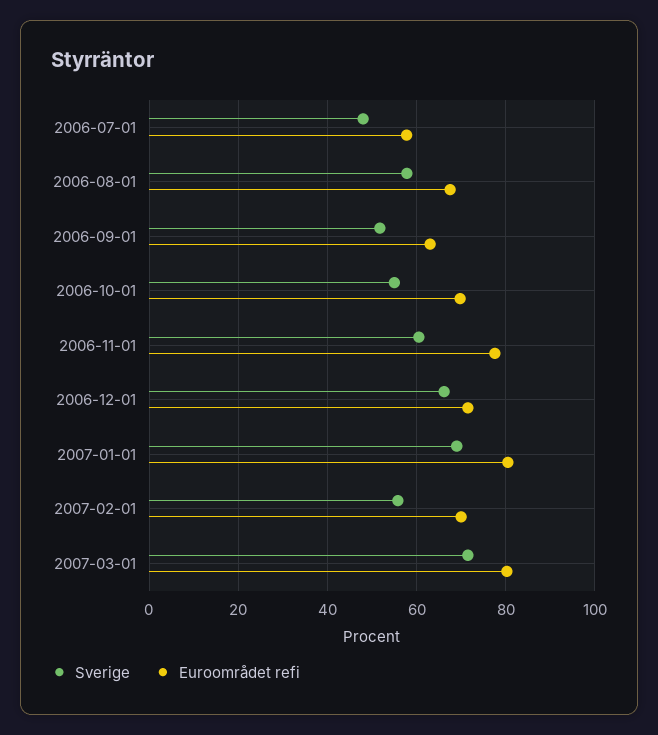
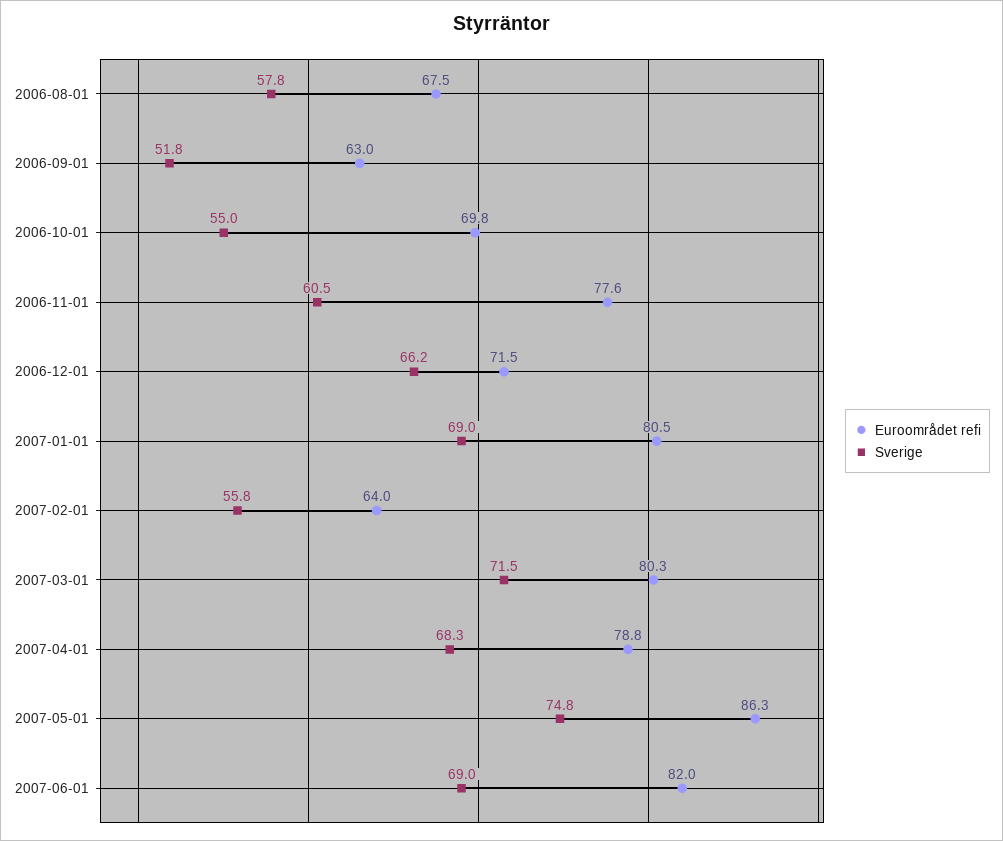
Sverige, 2006-07-01: 48 -> none
Euroområdet refi, 2006-07-01: 58 -> none
Euroområdet refi, 2007-02-01: 70 -> 64
Euroområdet refi, 2007-04-01: none -> 78.8
Sverige, 2007-04-01: none -> 68.3
Euroområdet refi, 2007-05-01: none -> 86.3
Sverige, 2007-05-01: none -> 74.8
Euroområdet refi, 2007-06-01: none -> 82
Sverige, 2007-06-01: none -> 69

